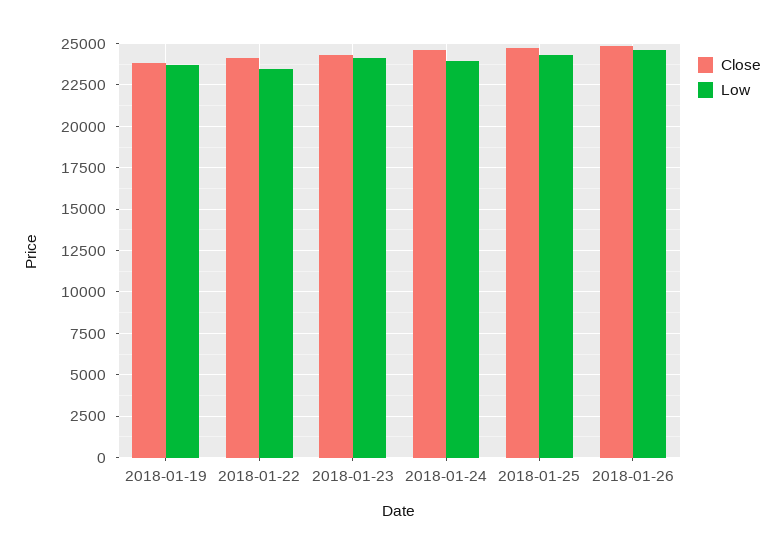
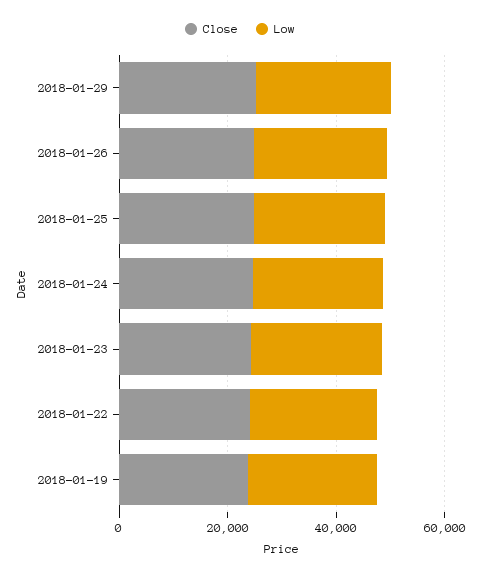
Close, 2018-01-29: none -> 25000
Low, 2018-01-29: none -> 25000

